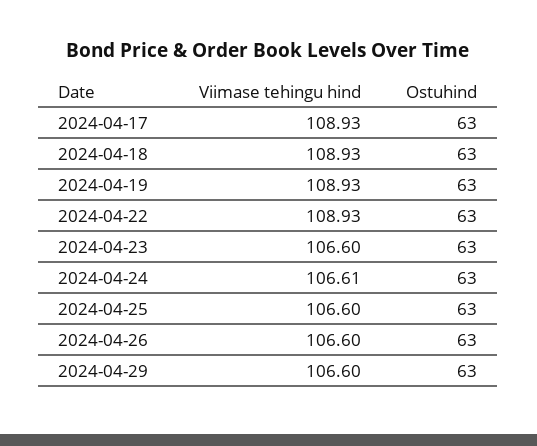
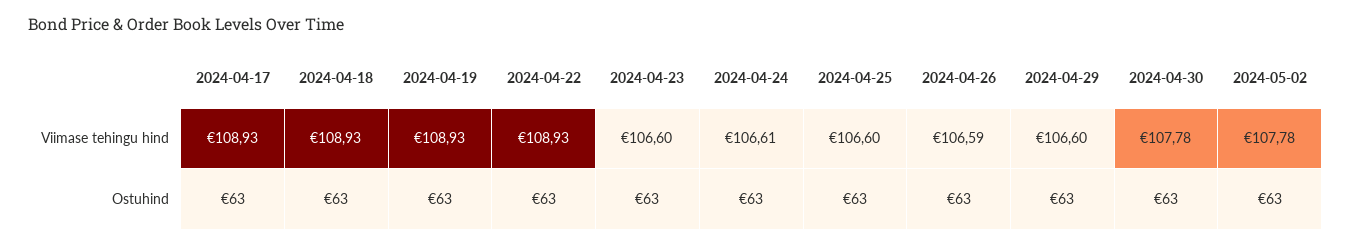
Viimase tehingu hind, 2024-04-26: 106.6 -> 106.59
Viimase tehingu hind, 2024-04-30: none -> 107.78
Viimase tehingu hind, 2024-05-02: none -> 107.78
Ostuhind, 2024-04-30: none -> 63
Ostuhind, 2024-05-02: none -> 63

